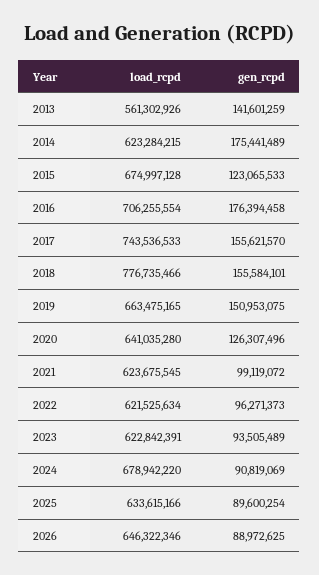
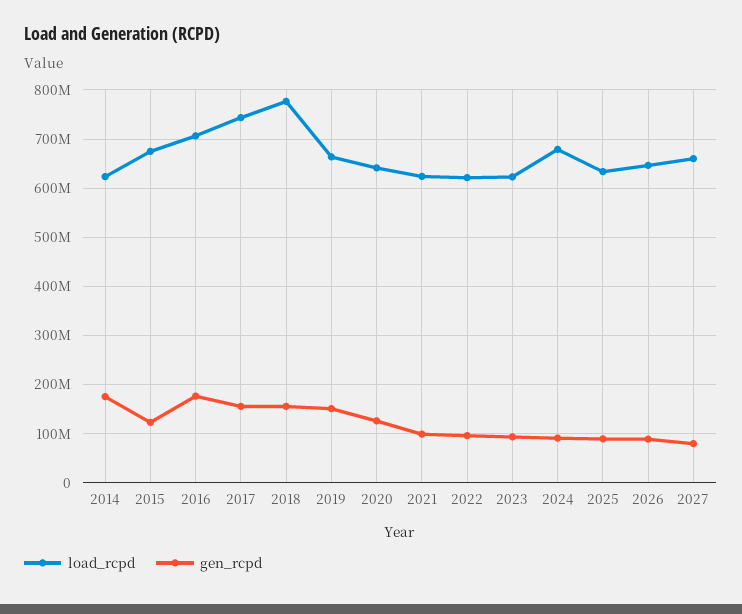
load_rcpd, 2013: 561302926 -> none
gen_rcpd, 2013: 141601259 -> none
load_rcpd, 2027: none -> 660000000
gen_rcpd, 2027: none -> 80000000

